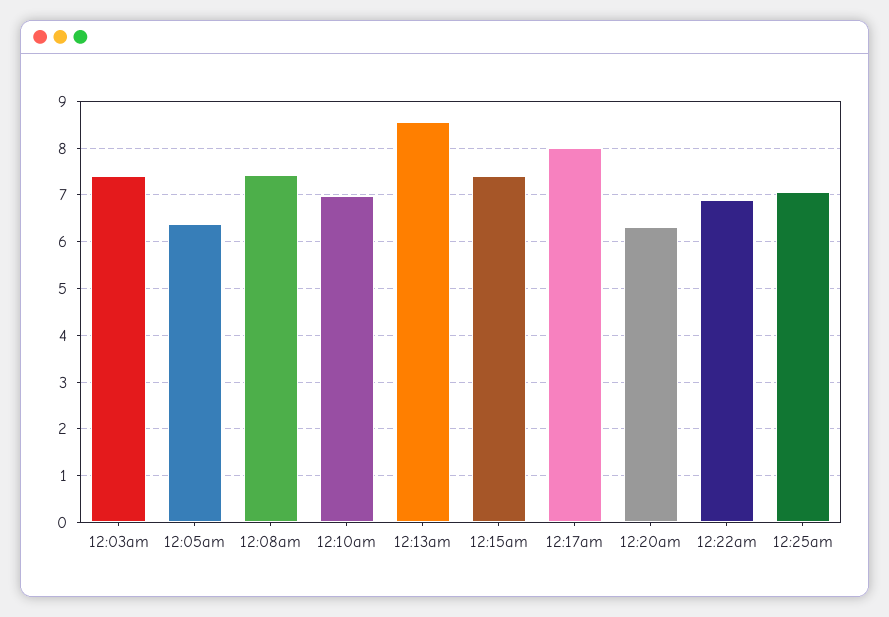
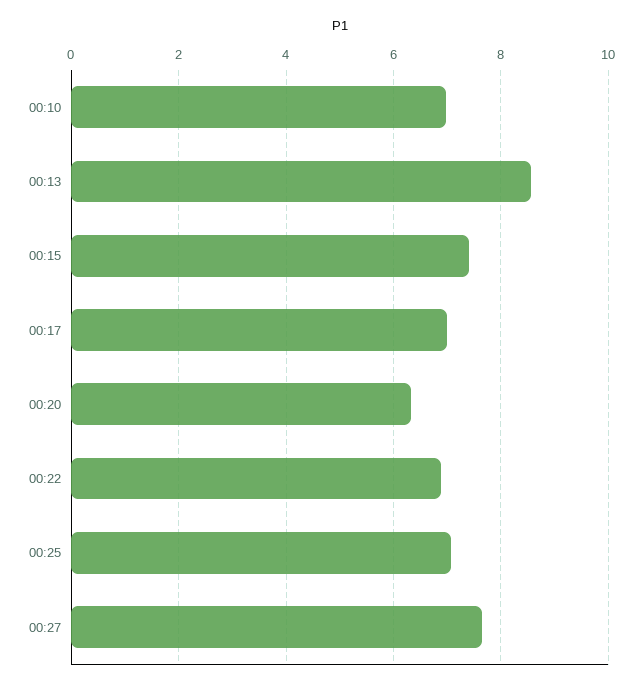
12:03am: 7.4 -> none
12:05am: 6.4 -> none
12:08am: 7.4 -> none
12:17am: 8 -> 7
00:27: none -> 7.6

